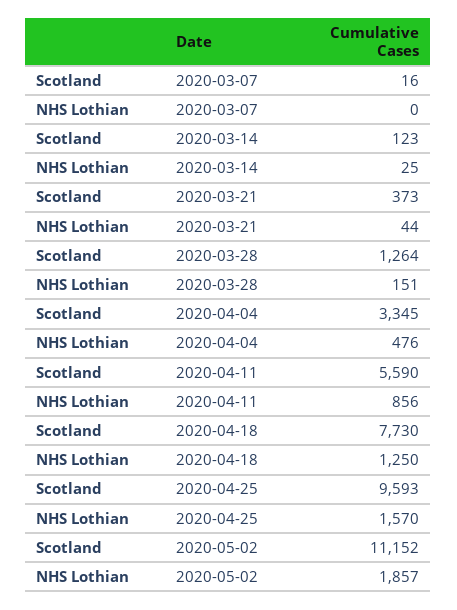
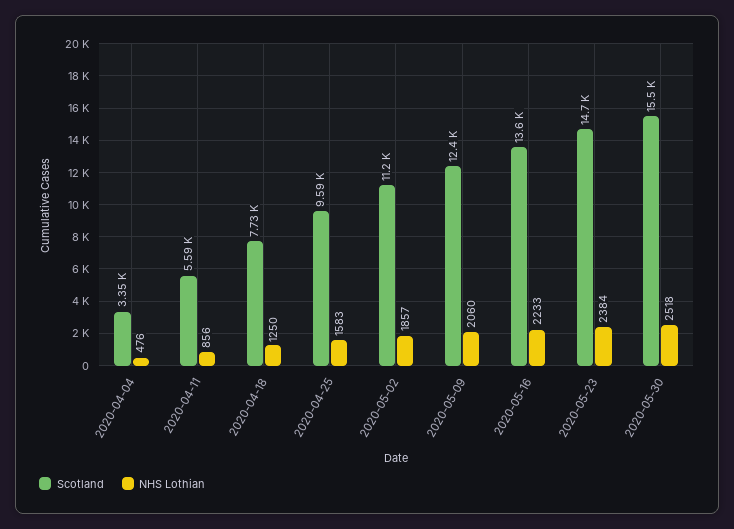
Scotland, 2020-03-07: 16 -> none
NHS Lothian, 2020-03-07: 0 -> none
Scotland, 2020-03-14: 123 -> none
NHS Lothian, 2020-03-14: 25 -> none
Scotland, 2020-03-21: 373 -> none
NHS Lothian, 2020-03-21: 44 -> none
Scotland, 2020-03-28: 1264 -> none
NHS Lothian, 2020-03-28: 151 -> none
NHS Lothian, 2020-04-25: 1570 -> 1583
Scotland, 2020-05-09: none -> 12400
NHS Lothian, 2020-05-09: none -> 2060
Scotland, 2020-05-16: none -> 13600
NHS Lothian, 2020-05-16: none -> 2233
Scotland, 2020-05-23: none -> 14700
NHS Lothian, 2020-05-23: none -> 2384
Scotland, 2020-05-30: none -> 15500
NHS Lothian, 2020-05-30: none -> 2518

